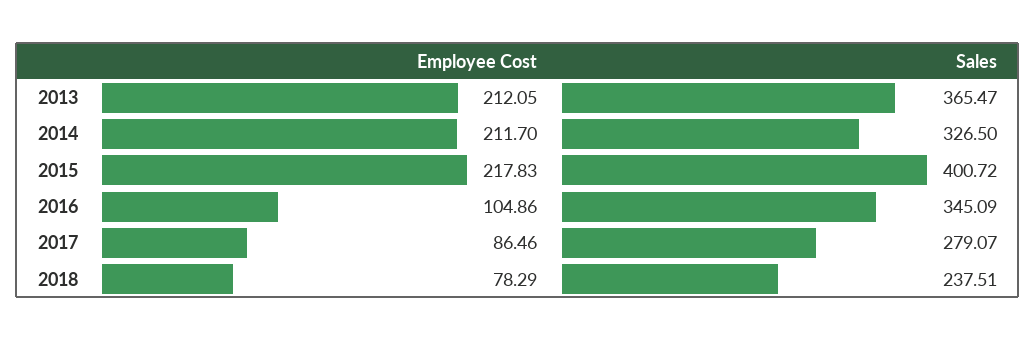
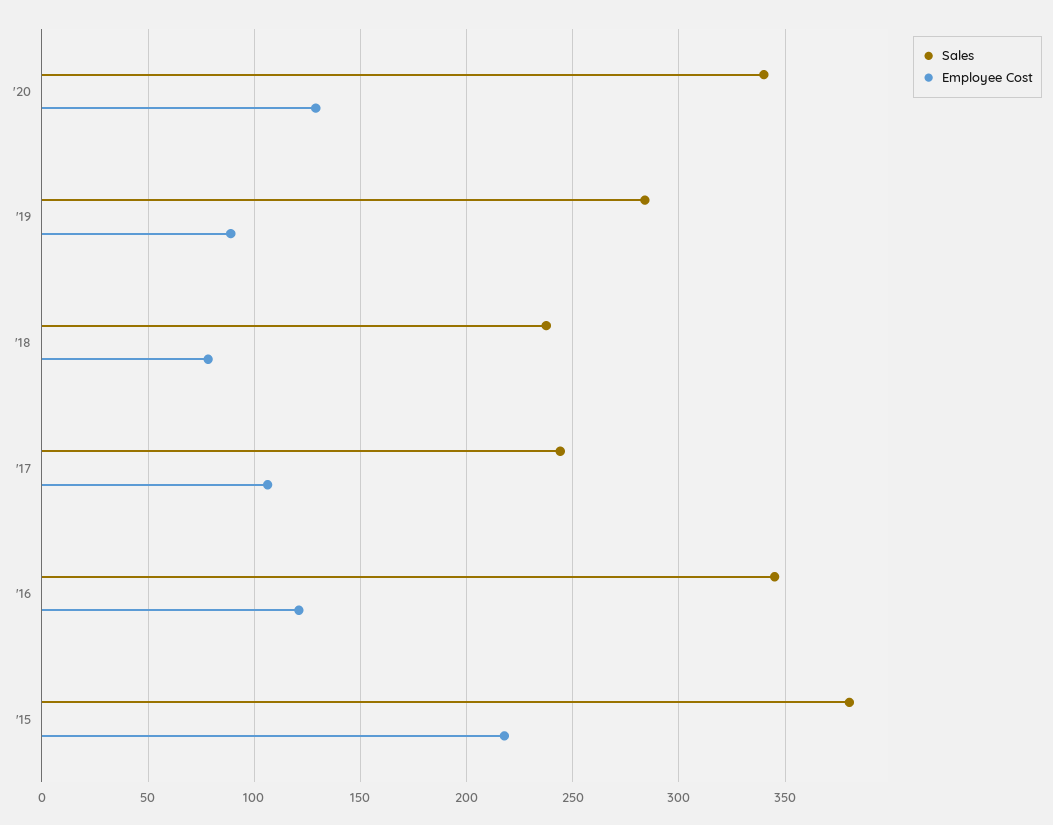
Employee Cost, 2013: 212.05 -> none
Sales, 2013: 365.47 -> none
Employee Cost, 2014: 211.7 -> none
Sales, 2014: 326.5 -> none
Sales, 2015: 400.72 -> 380
Employee Cost, 2016: 104.86 -> 120
Employee Cost, 2017: 86.46 -> 105
Sales, 2017: 279.07 -> 245
Sales, '20: none -> 340
Employee Cost, '20: none -> 130
Sales, '19: none -> 285
Employee Cost, '19: none -> 90

